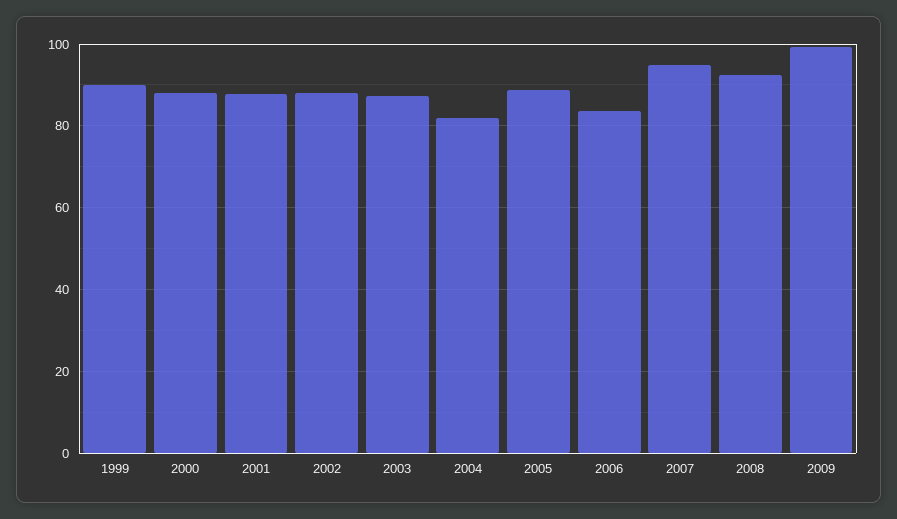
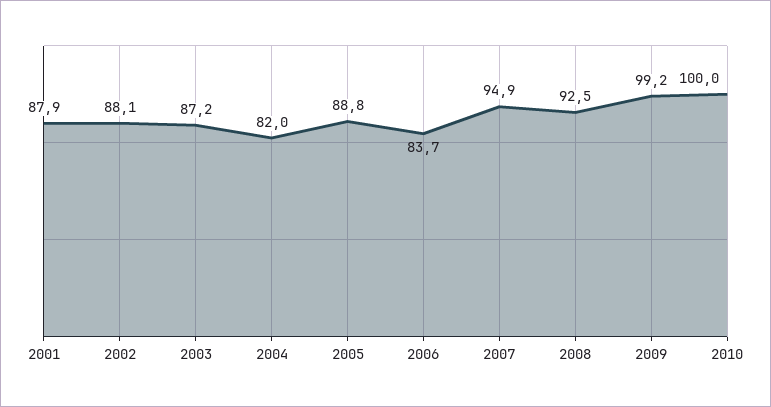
1999: 90 -> none
2000: 88 -> none
2010: none -> 100

